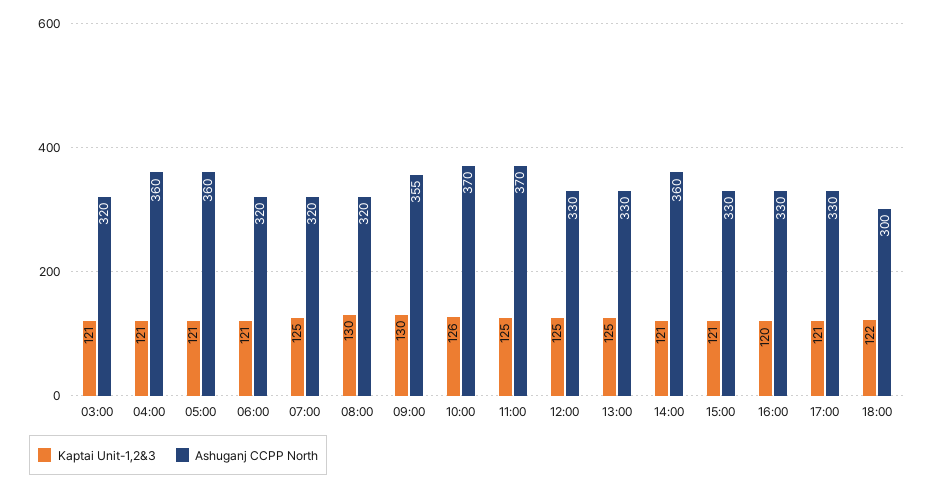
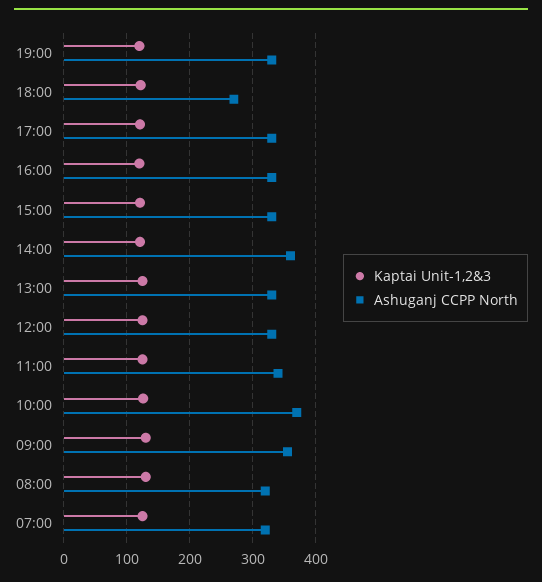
Kaptai Unit-1,2&3, 03:00: 121 -> none
Ashuganj CCPP North, 03:00: 320 -> none
Kaptai Unit-1,2&3, 04:00: 121 -> none
Ashuganj CCPP North, 04:00: 360 -> none
Kaptai Unit-1,2&3, 05:00: 121 -> none
Ashuganj CCPP North, 05:00: 360 -> none
Kaptai Unit-1,2&3, 06:00: 121 -> none
Ashuganj CCPP North, 06:00: 320 -> none
Ashuganj CCPP North, 11:00: 370 -> 340
Ashuganj CCPP North, 18:00: 300 -> 270
Kaptai Unit-1,2&3, 19:00: none -> 120
Ashuganj CCPP North, 19:00: none -> 330

